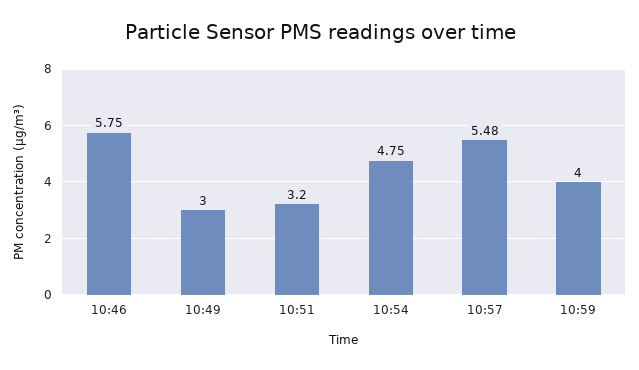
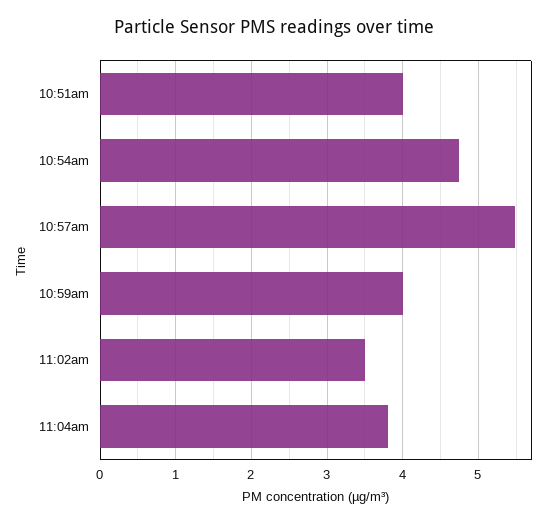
10:46: 5.75 -> none
10:49: 3 -> none
10:51: 3.2 -> 4
11:02am: none -> 3.5
11:04am: none -> 3.8

